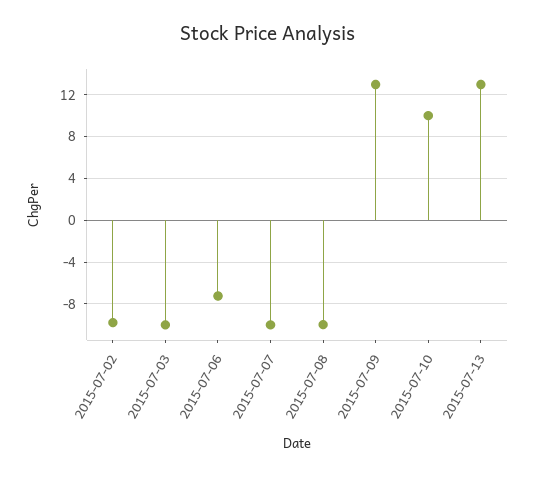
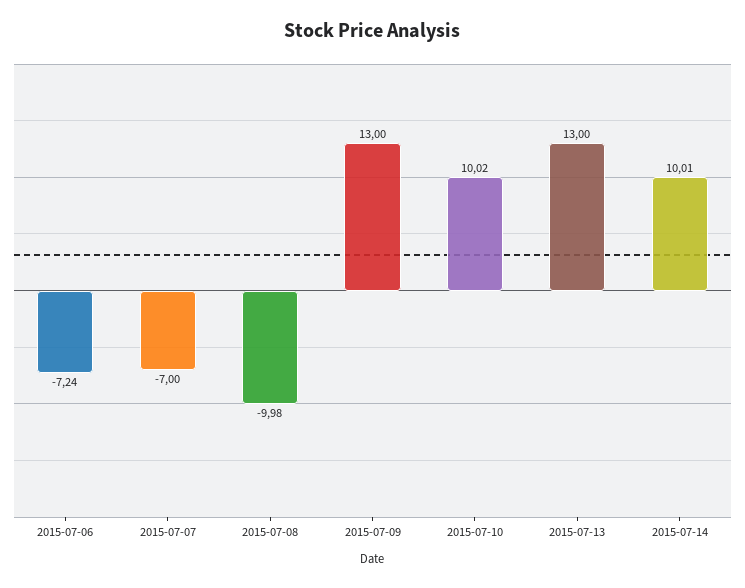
2015-07-02: -10 -> none
2015-07-03: -10 -> none
2015-07-07: -10 -> -7
2015-07-14: none -> 10.01

